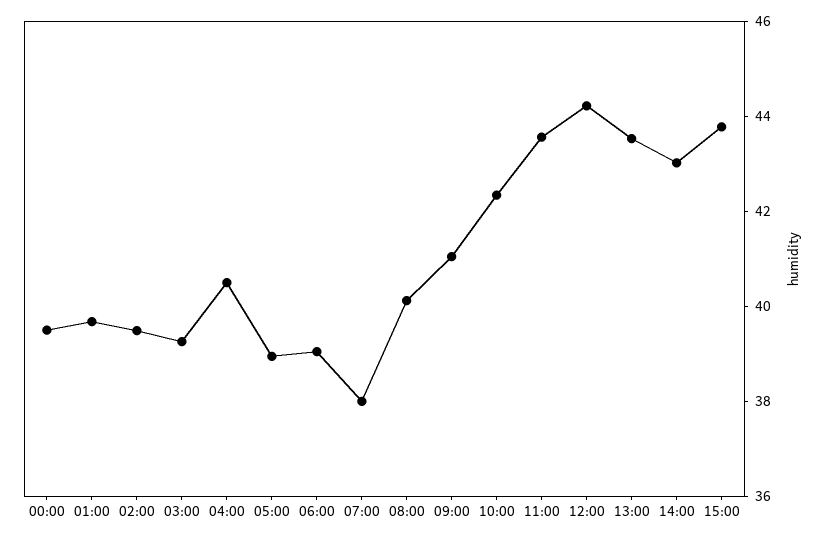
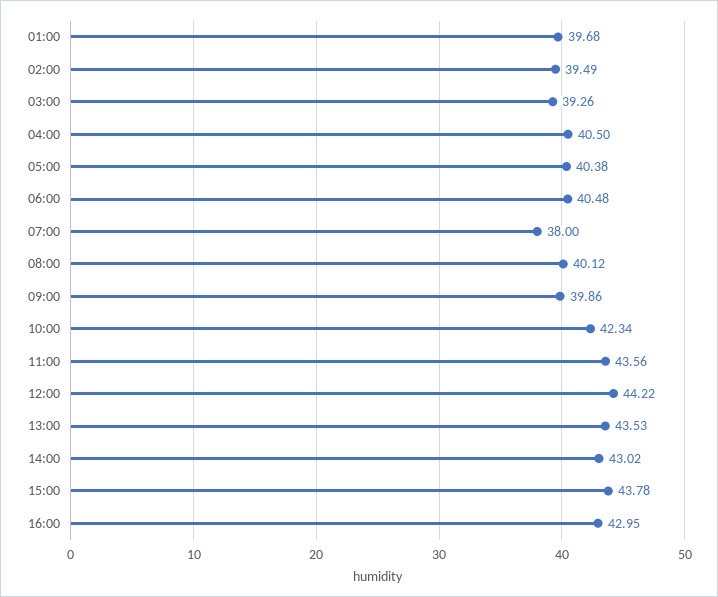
00:00: 39.5 -> none
05:00: 39 -> 40.38
06:00: 39 -> 40.48
09:00: 41 -> 39.86
16:00: none -> 42.95

